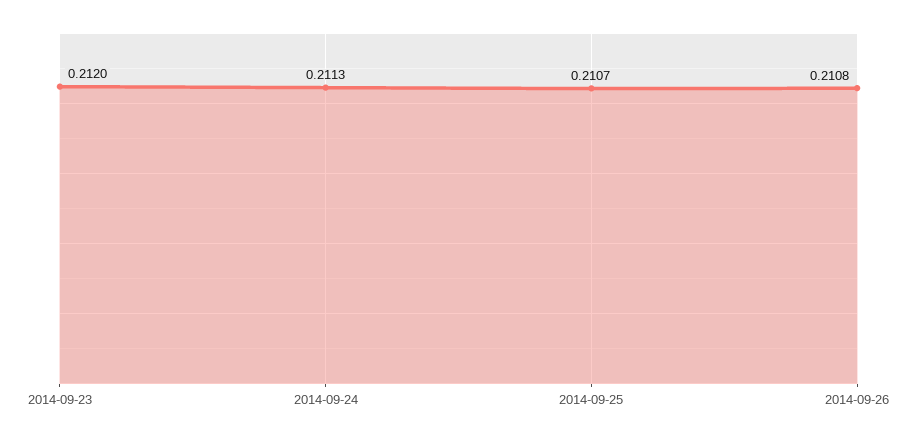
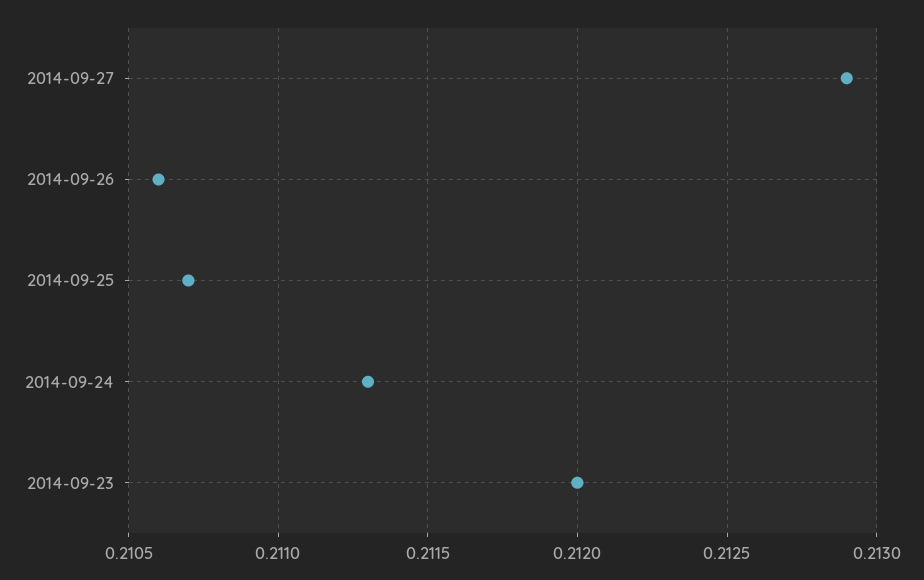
2014-09-26: 0.2108 -> 0.2106
2014-09-27: none -> 0.2129

